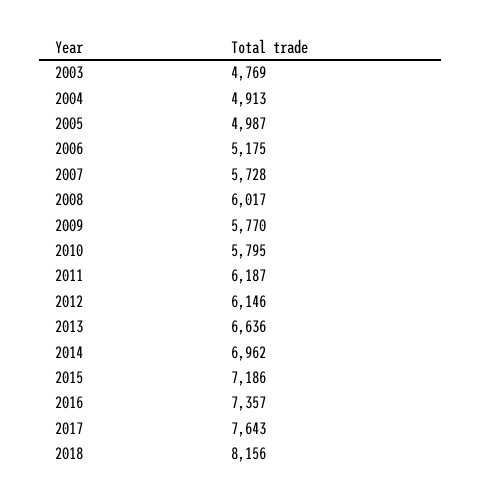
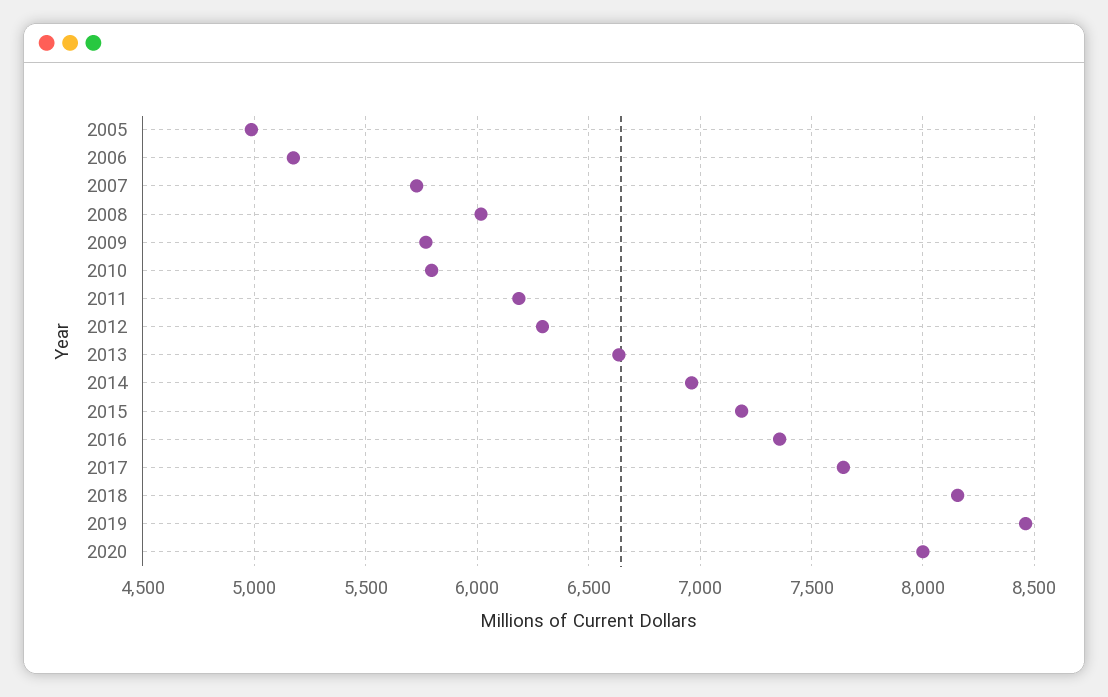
2003: 4769 -> none
2004: 4913 -> none
2012: 6146 -> 6300
2019: none -> 8450
2020: none -> 8000

